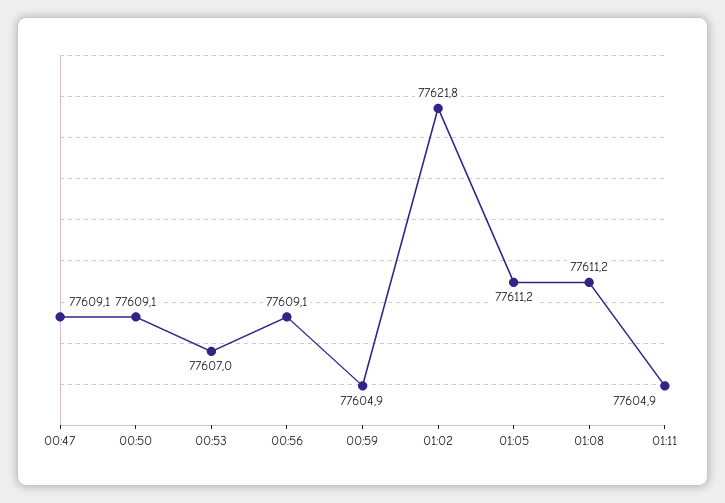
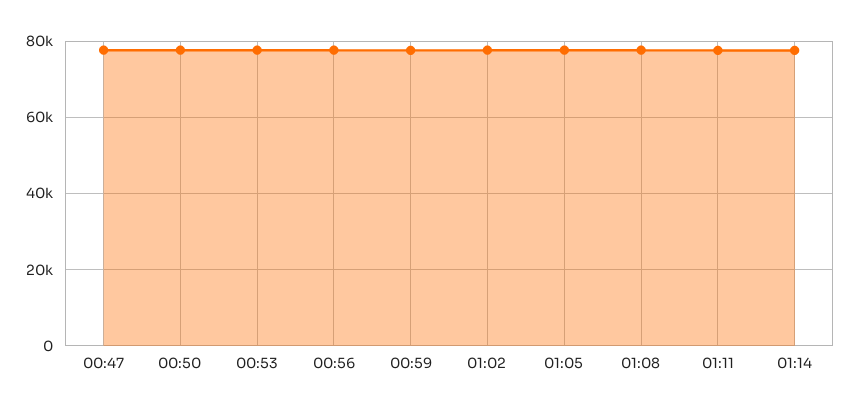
01:14: none -> 78000

